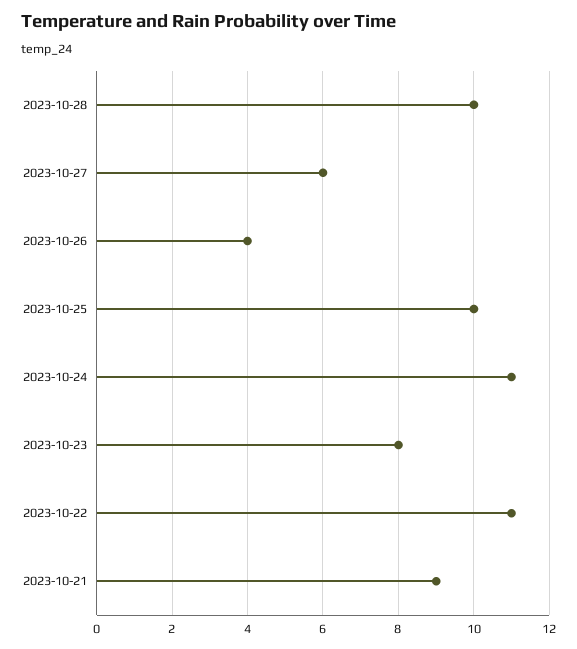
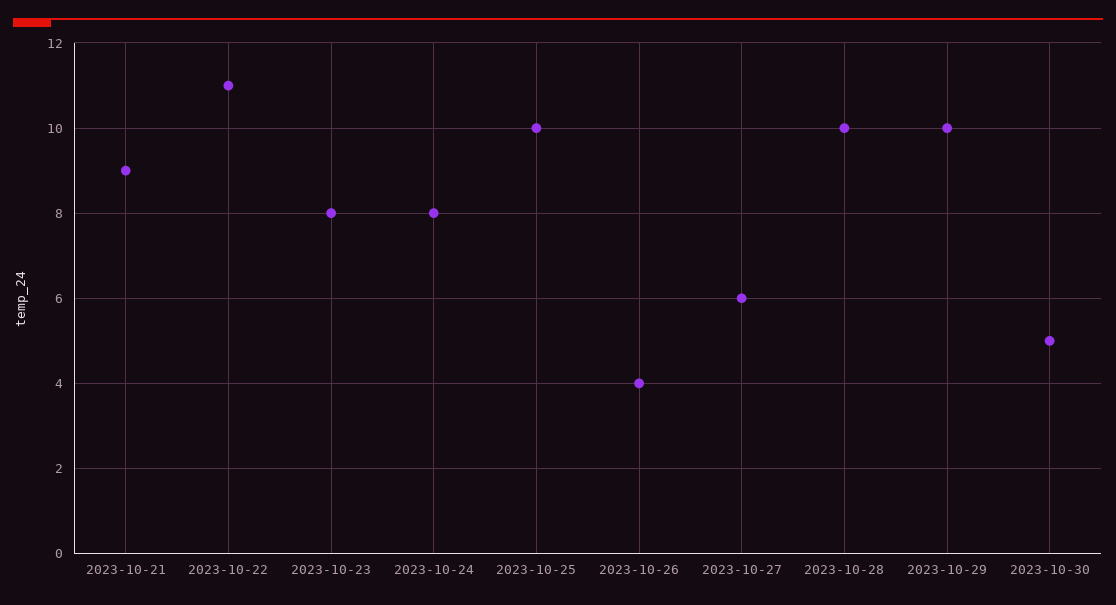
2023-10-24: 11 -> 8
2023-10-29: none -> 10
2023-10-30: none -> 5

